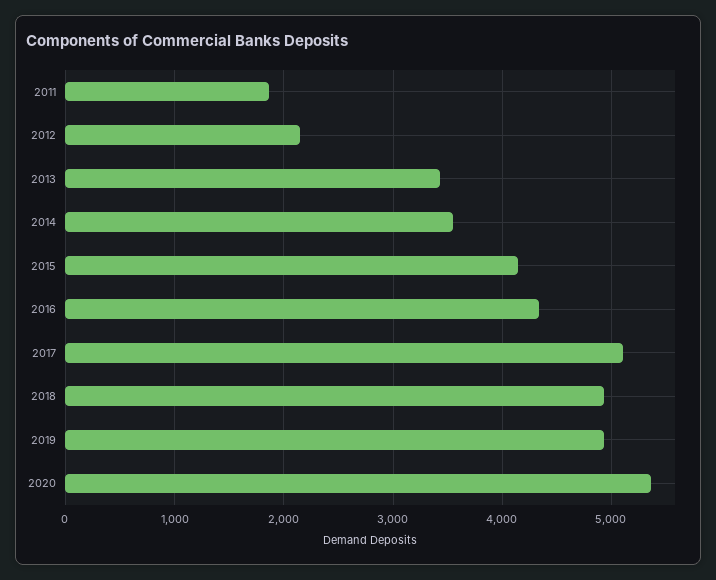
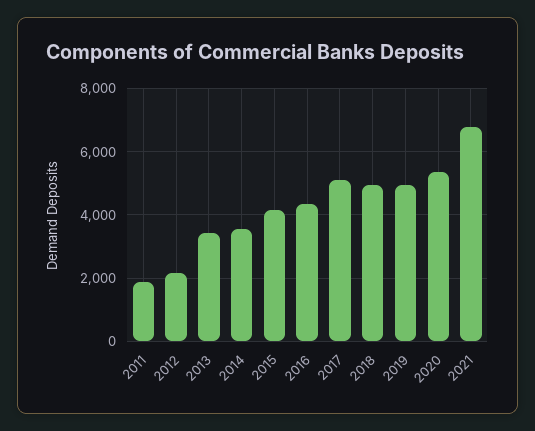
2021: none -> 6800

